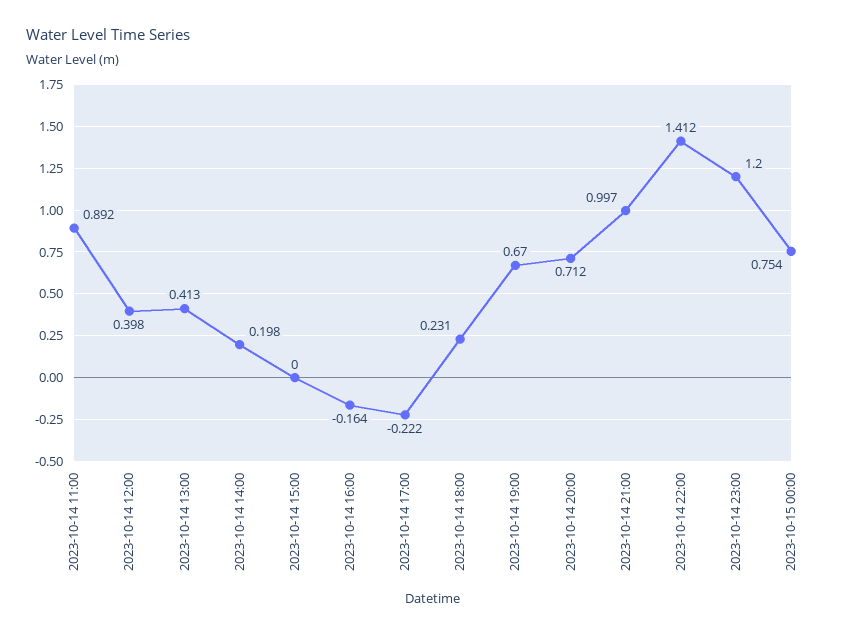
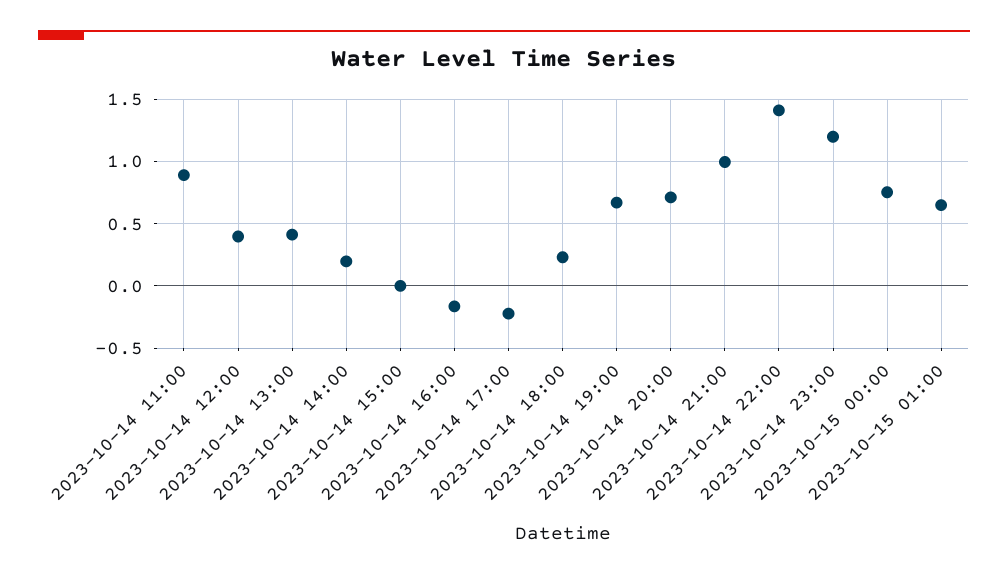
2023-10-15 01:00: none -> 0.65

